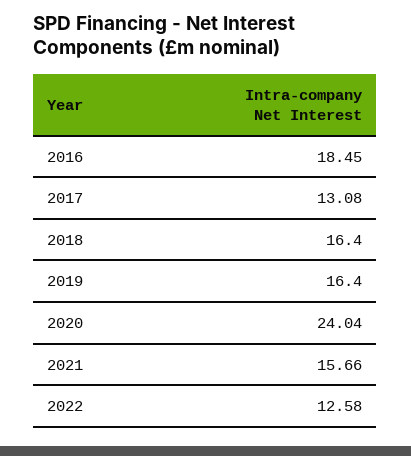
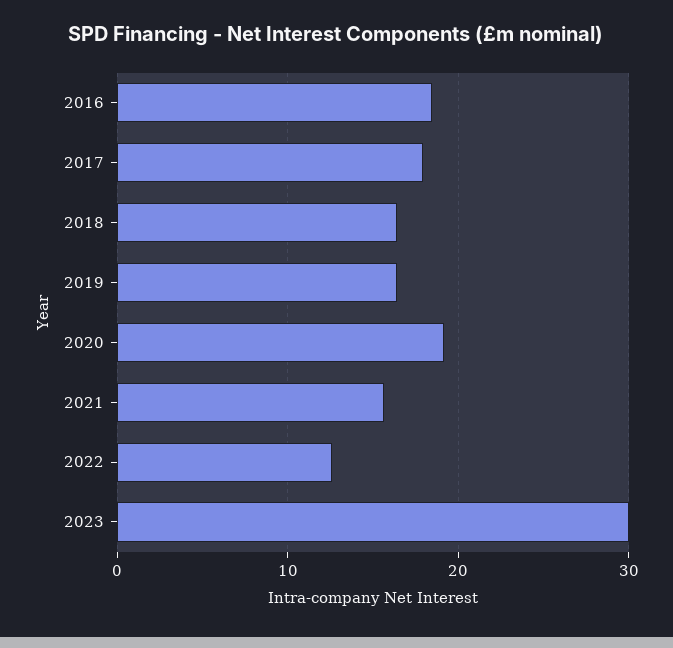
2017: 13.08 -> 18
2020: 24.04 -> 19
2023: none -> 30

